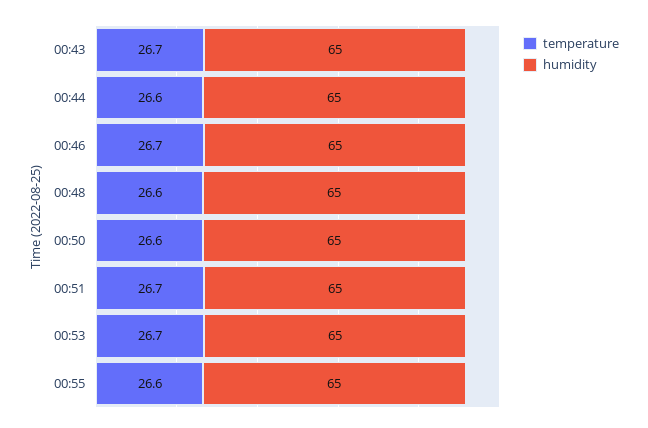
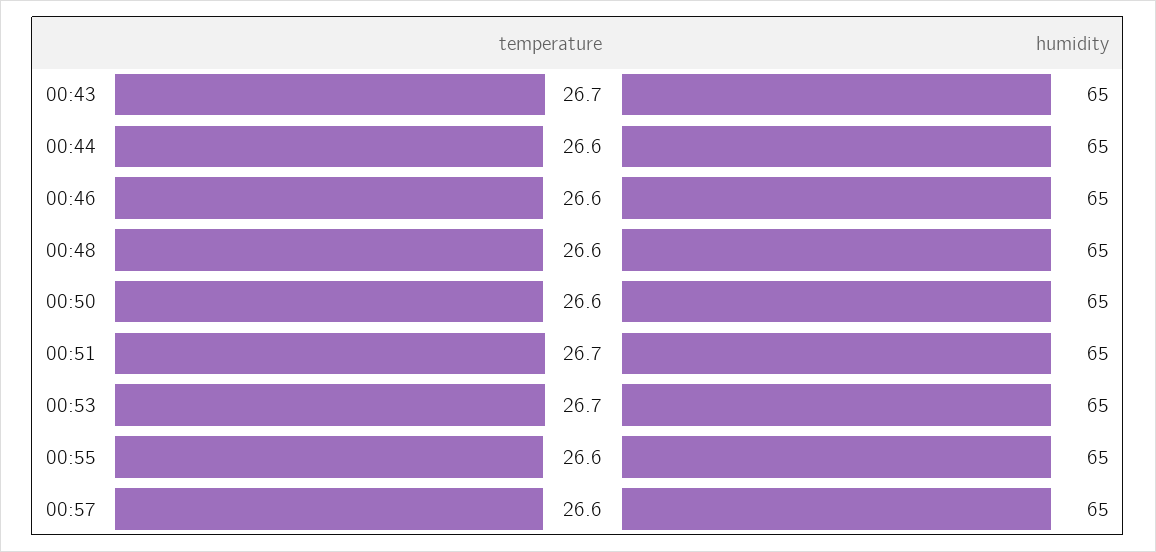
temperature, 00:46: 26.7 -> 26.6
temperature, 00:57: none -> 26.6
humidity, 00:57: none -> 65

